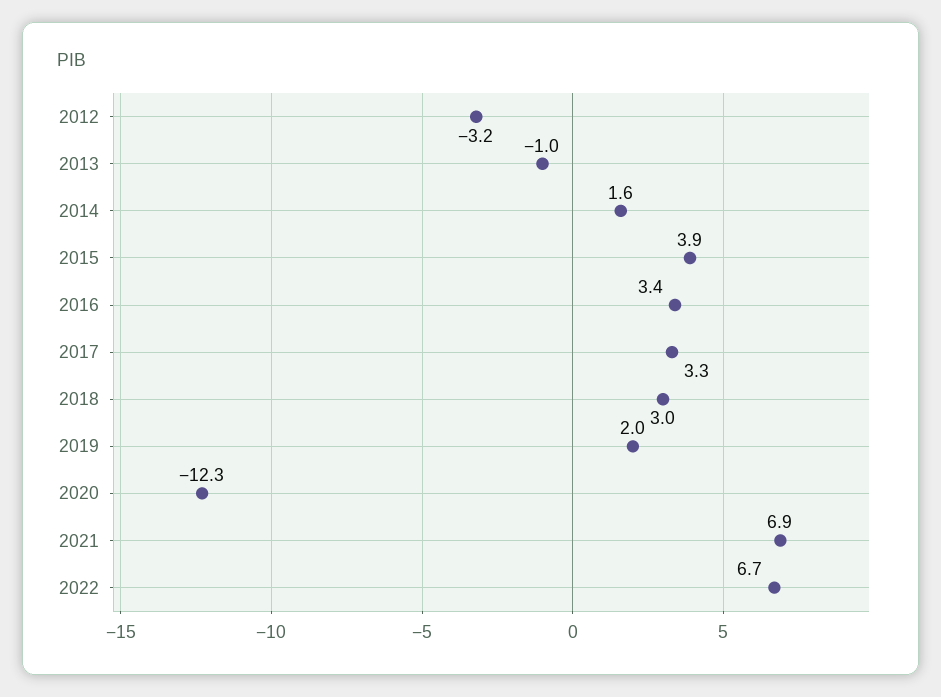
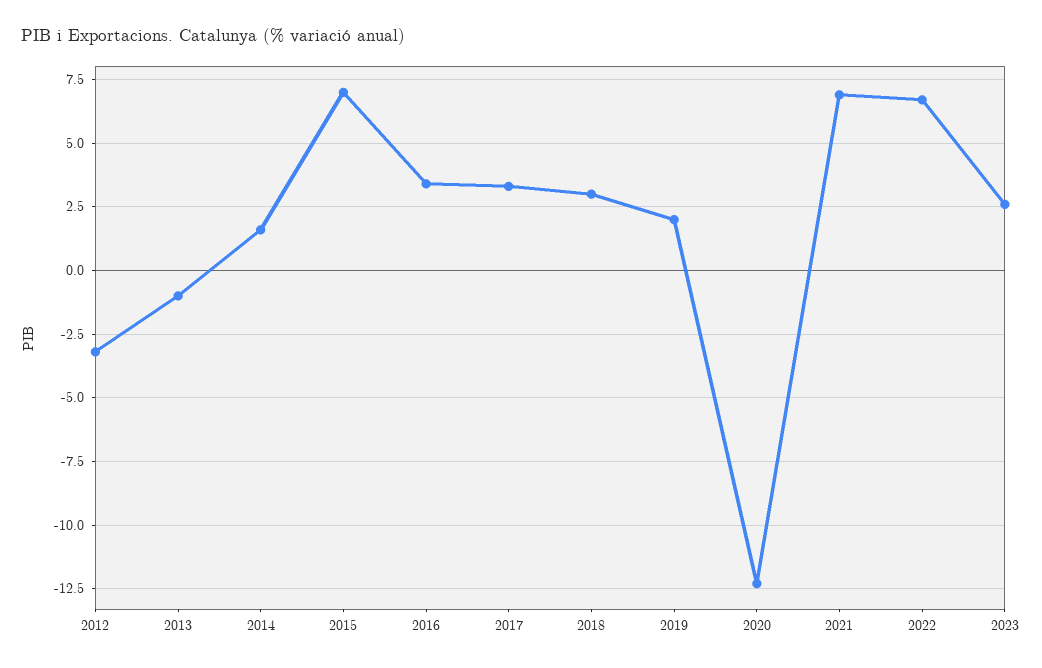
2015: 3.9 -> 7
2023: none -> 2.5

